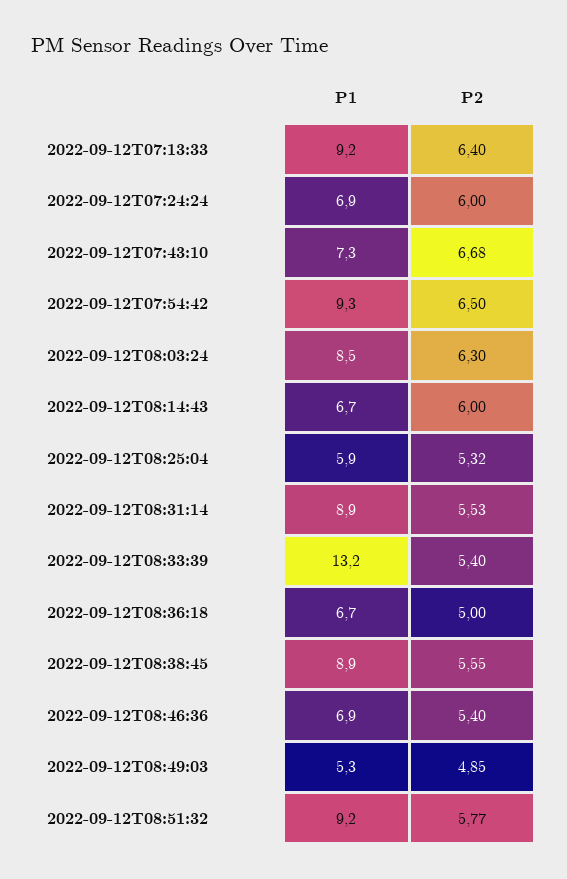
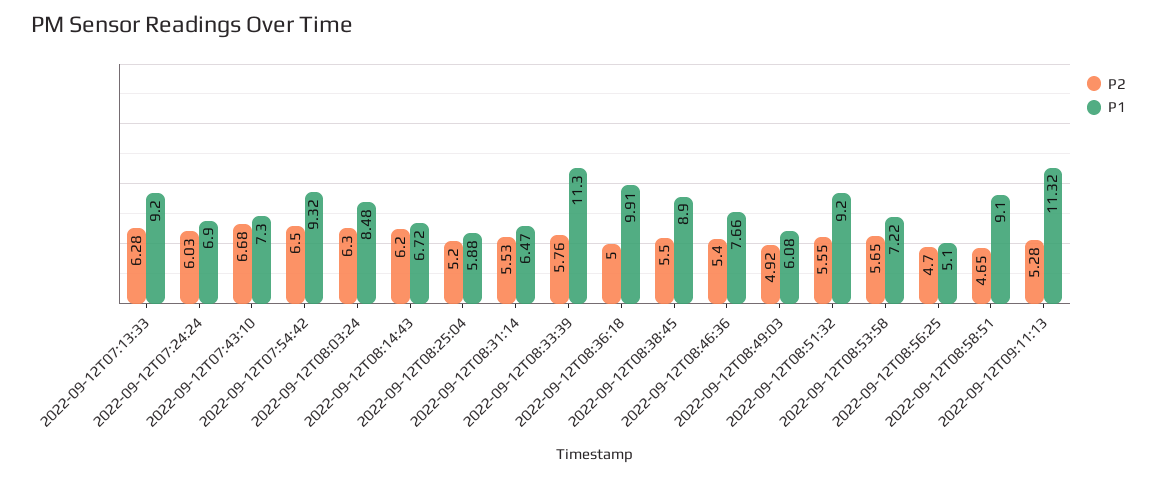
P2, 2022-09-12T07:13:33: 6.4 -> 6.28
P2, 2022-09-12T07:24:24: 6 -> 6.03
P2, 2022-09-12T08:14:43: 6 -> 6.2
P2, 2022-09-12T08:25:04: 5.32 -> 5.2
P1, 2022-09-12T08:31:14: 8.9 -> 6.47
P1, 2022-09-12T08:33:39: 13.2 -> 11.3
P2, 2022-09-12T08:33:39: 5.4 -> 5.76
P1, 2022-09-12T08:36:18: 6.7 -> 9.91
P2, 2022-09-12T08:38:45: 5.55 -> 5.5
P1, 2022-09-12T08:46:36: 6.9 -> 7.66
P1, 2022-09-12T08:49:03: 5.3 -> 6.08
P2, 2022-09-12T08:49:03: 4.85 -> 4.92
P2, 2022-09-12T08:51:32: 5.77 -> 5.55
P2, 2022-09-12T08:53:58: none -> 5.65
P1, 2022-09-12T08:53:58: none -> 7.22
P2, 2022-09-12T08:56:25: none -> 4.7
P1, 2022-09-12T08:56:25: none -> 5.1
P2, 2022-09-12T08:58:51: none -> 4.65
P1, 2022-09-12T08:58:51: none -> 9.1
P2, 2022-09-12T09:11:13: none -> 5.28
P1, 2022-09-12T09:11:13: none -> 11.32

